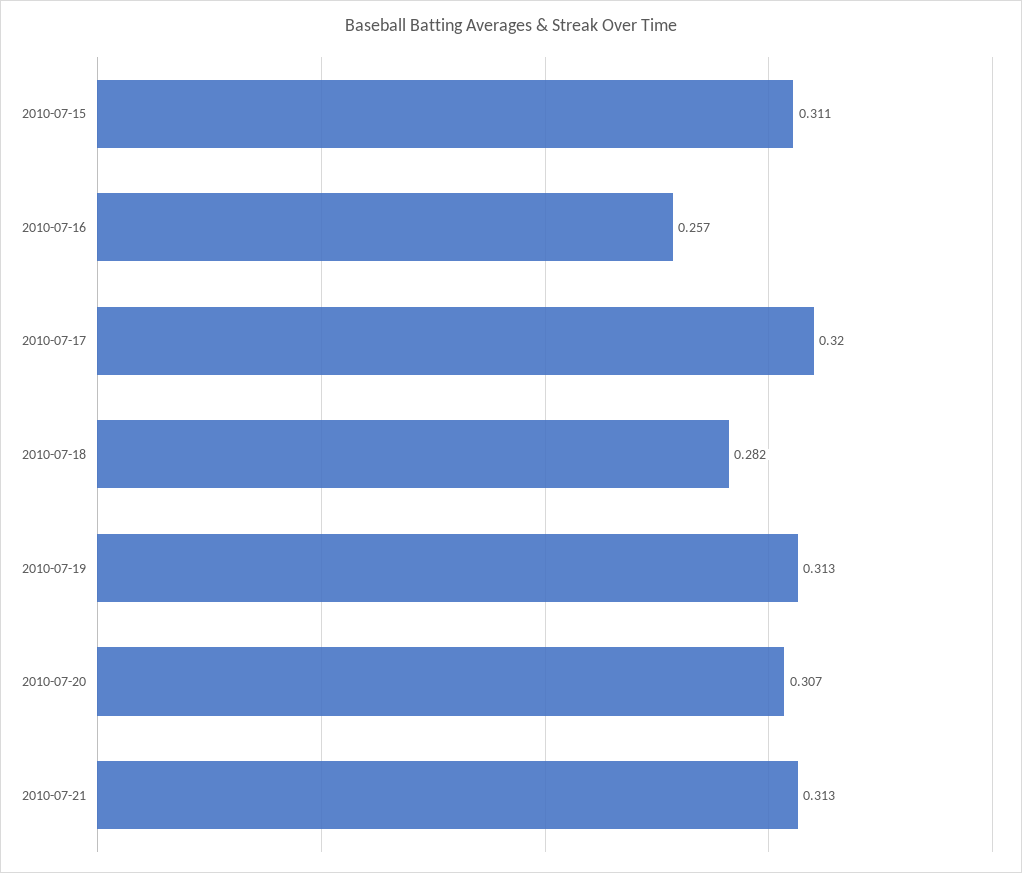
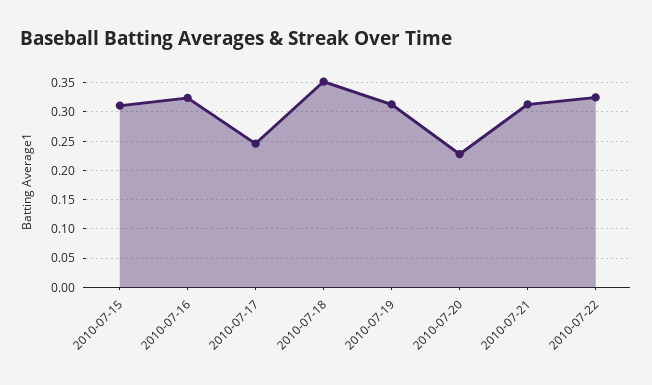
2010-07-16: 0.257 -> 0.325
2010-07-17: 0.32 -> 0.25
2010-07-18: 0.282 -> 0.35
2010-07-20: 0.307 -> 0.225
2010-07-22: none -> 0.325

